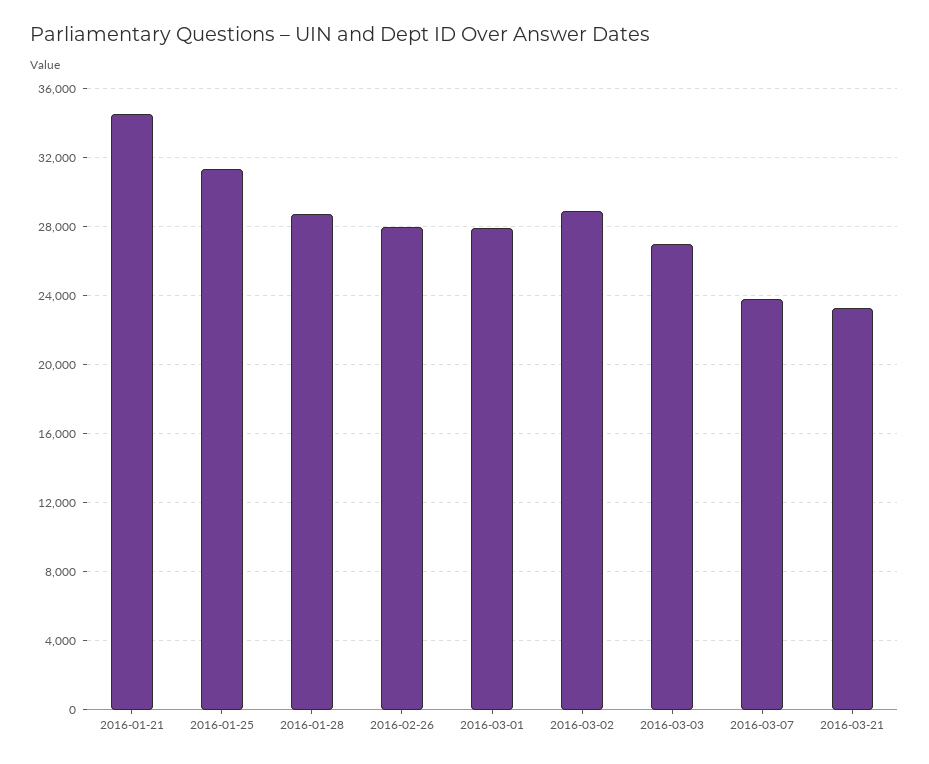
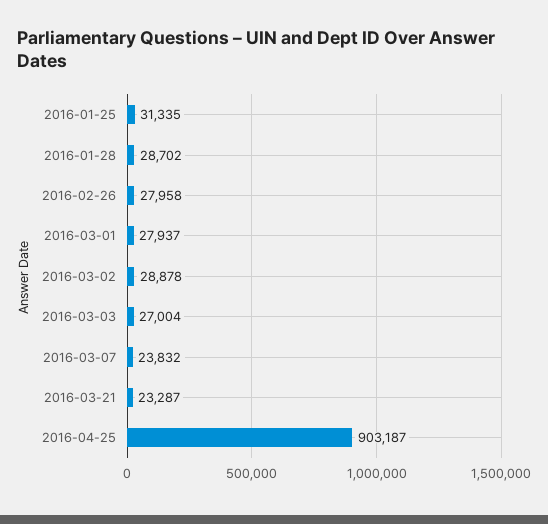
2016-01-21: 34500 -> none
2016-04-25: none -> 903187

